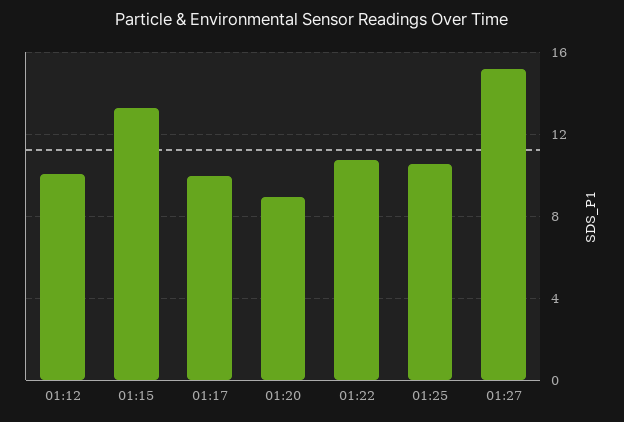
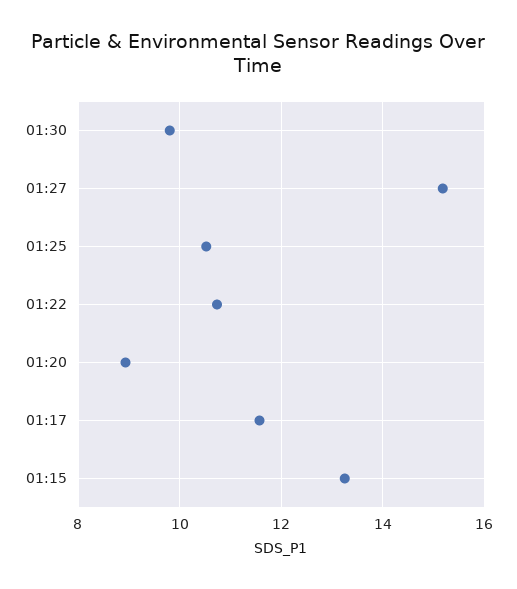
01:12: 10 -> none
01:17: 10 -> 11.6
01:30: none -> 9.8

